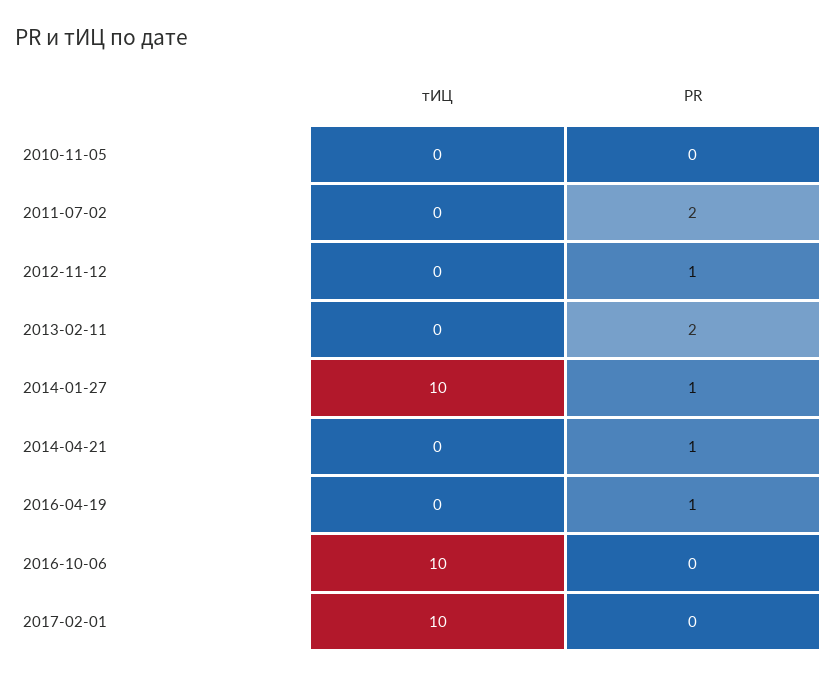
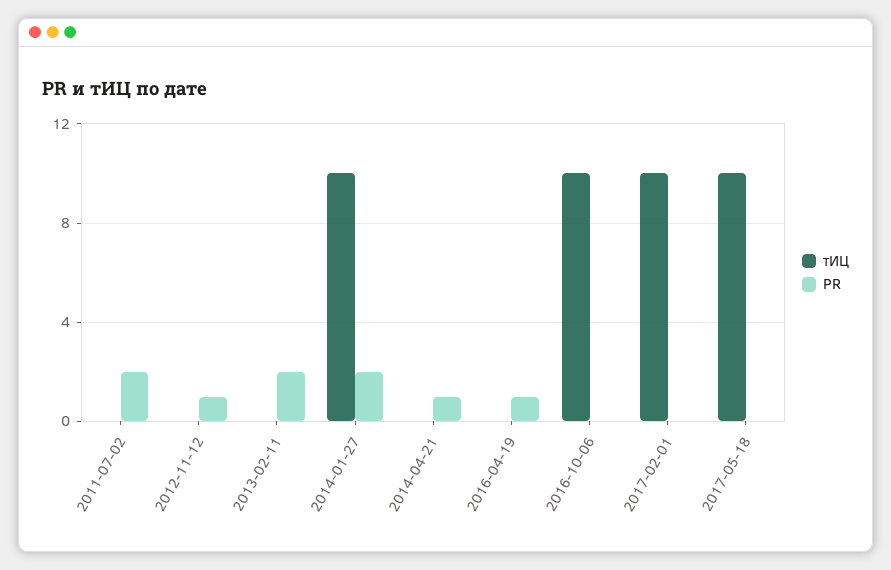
тИЦ, 2010-11-05: 0 -> none
PR, 2010-11-05: 0 -> none
PR, 2014-01-27: 1 -> 2
тИЦ, 2017-05-18: none -> 10
PR, 2017-05-18: none -> 0

